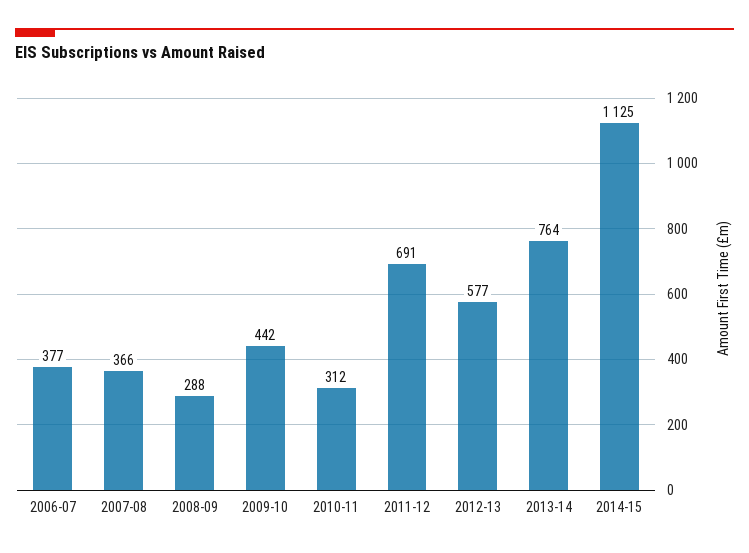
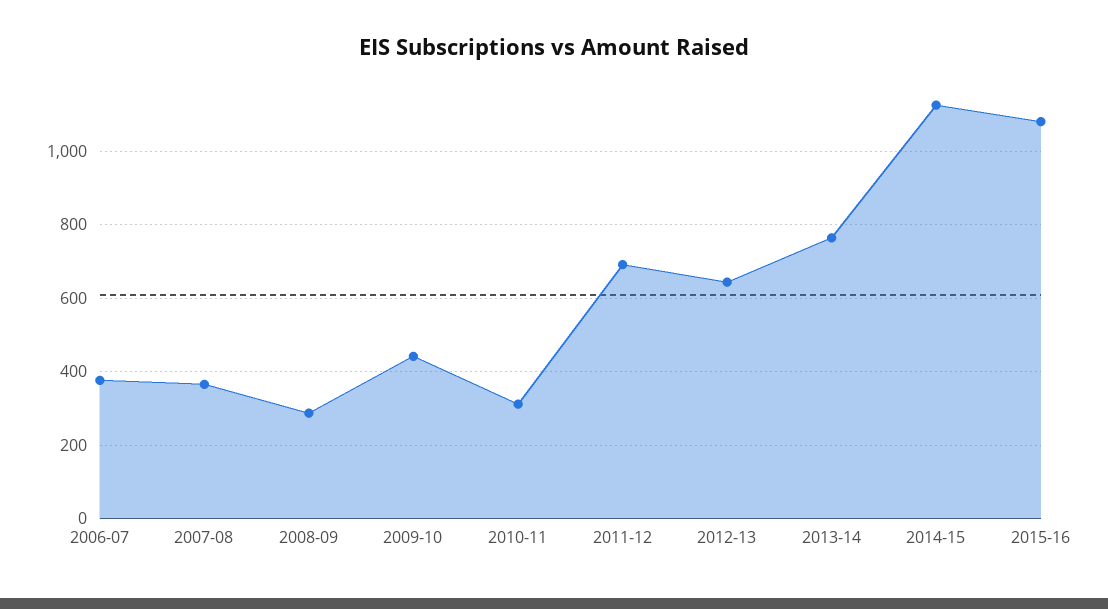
2012-13: 577 -> 640
2015-16: none -> 1080

